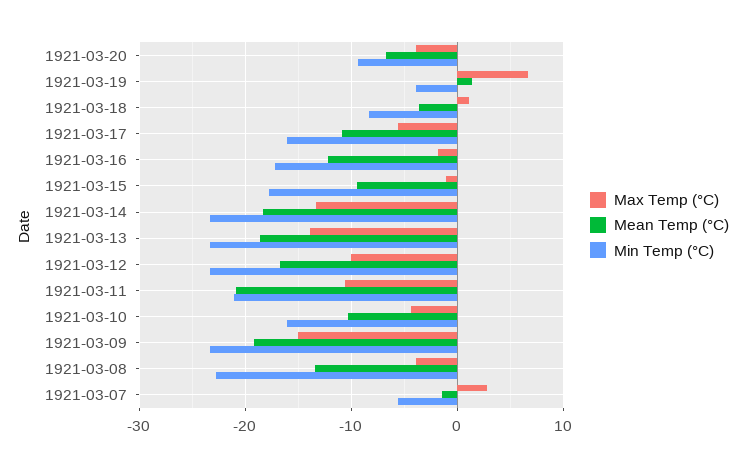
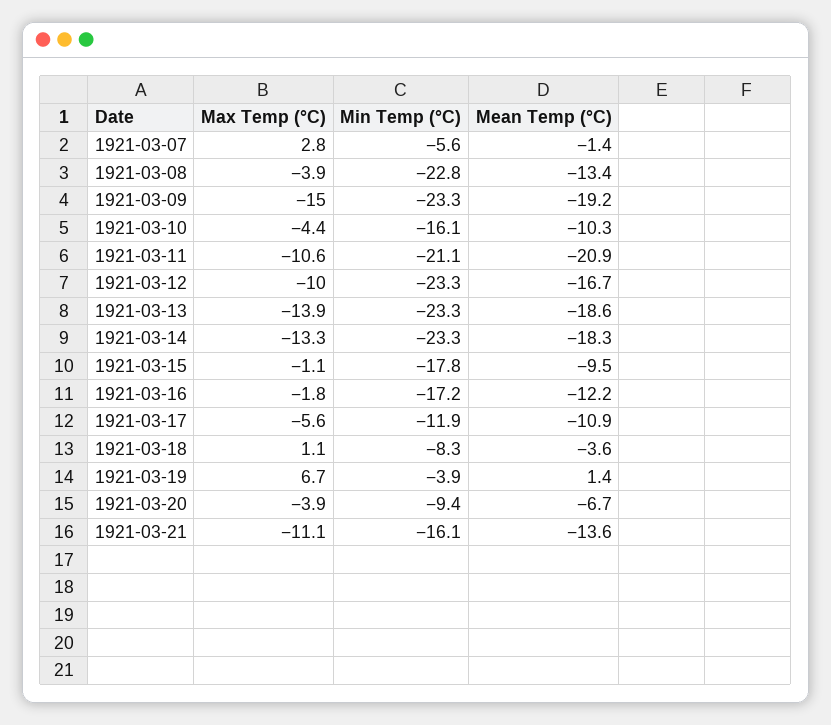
Min Temp (°C), 1921-03-17: -16 -> -11.9
Max Temp (°C), 1921-03-21: none -> -11.1
Min Temp (°C), 1921-03-21: none -> -16.1
Mean Temp (°C), 1921-03-21: none -> -13.6

